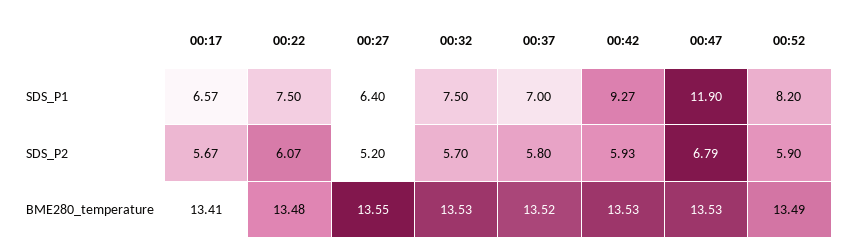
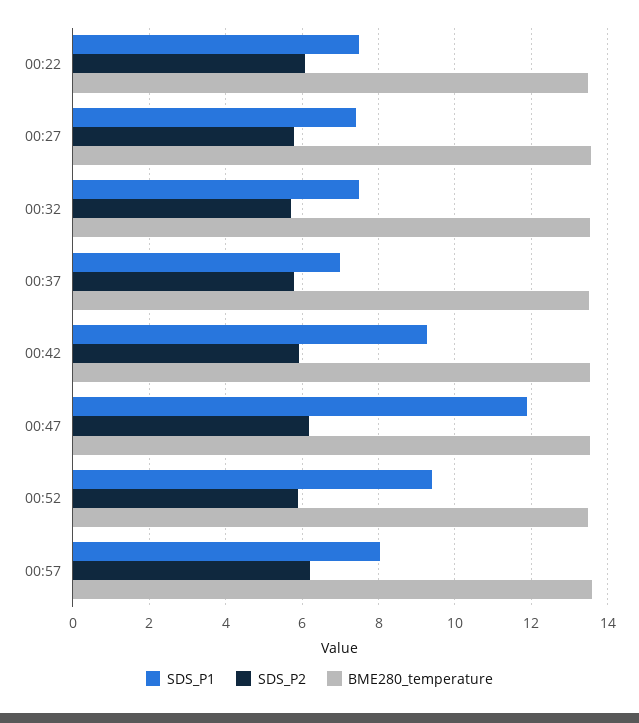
SDS_P1, 00:17: 6.57 -> none
SDS_P1, 00:27: 6.4 -> 7.4
SDS_P1, 00:52: 8.2 -> 9.4
SDS_P2, 00:17: 5.67 -> none
SDS_P2, 00:27: 5.2 -> 5.8
SDS_P2, 00:47: 6.79 -> 6.2
BME280_temperature, 00:17: 13.41 -> none
SDS_P1, 00:57: none -> 8
SDS_P2, 00:57: none -> 6.2
BME280_temperature, 00:57: none -> 13.6

